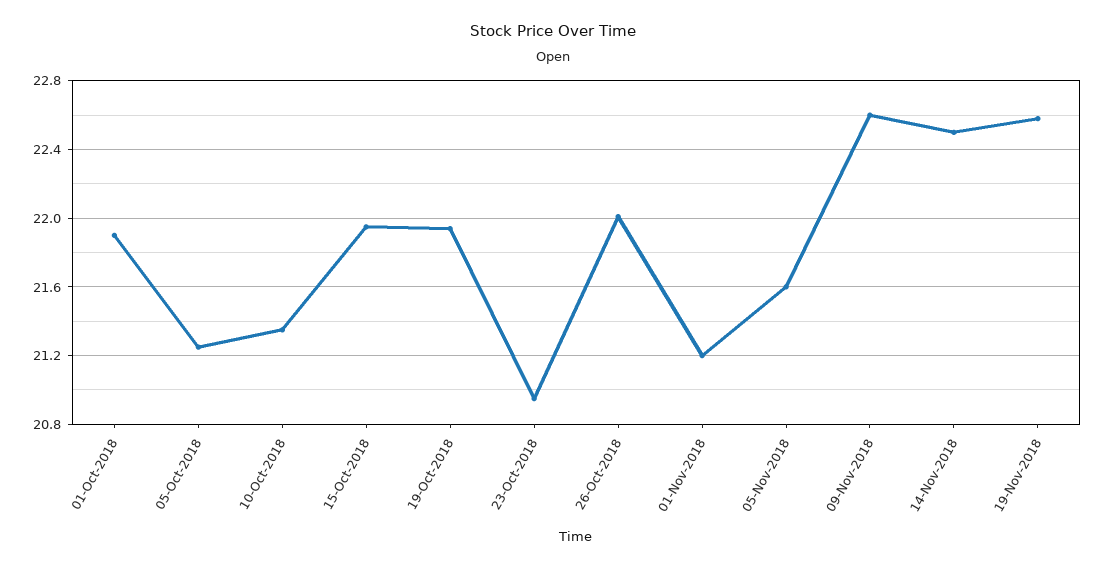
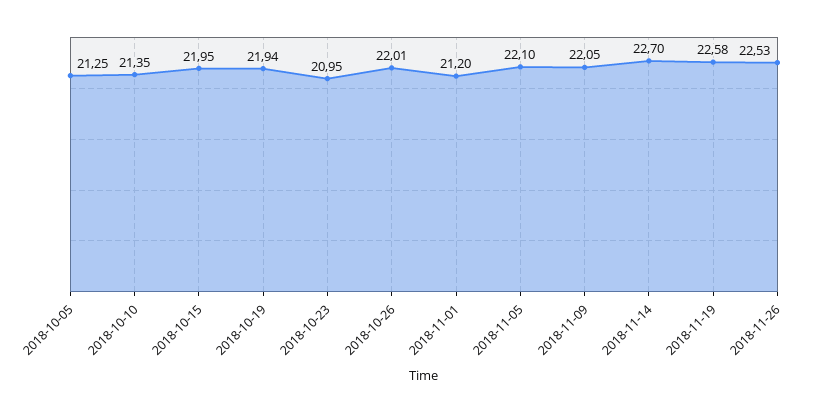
01-Oct-2018: 21.9 -> none
05-Nov-2018: 21.6 -> 22.1
09-Nov-2018: 22.6 -> 22.05
14-Nov-2018: 22.5 -> 22.7
2018-11-26: none -> 22.53

